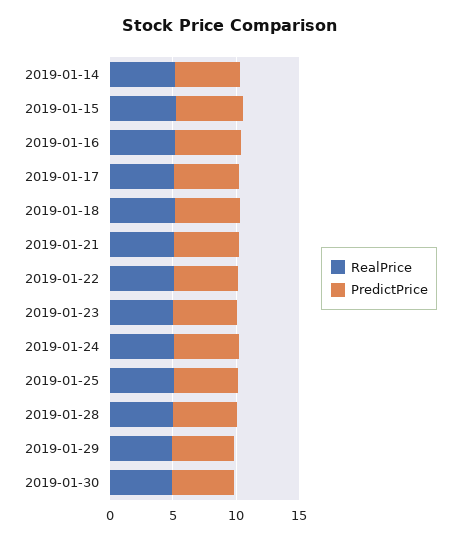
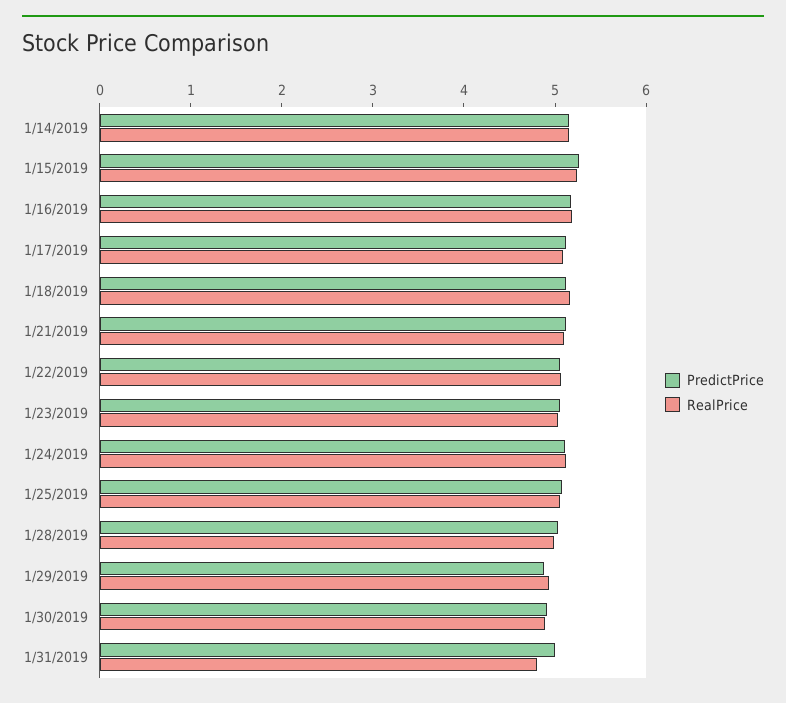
PredictPrice, 1/31/2019: none -> 5
RealPrice, 1/31/2019: none -> 4.8

